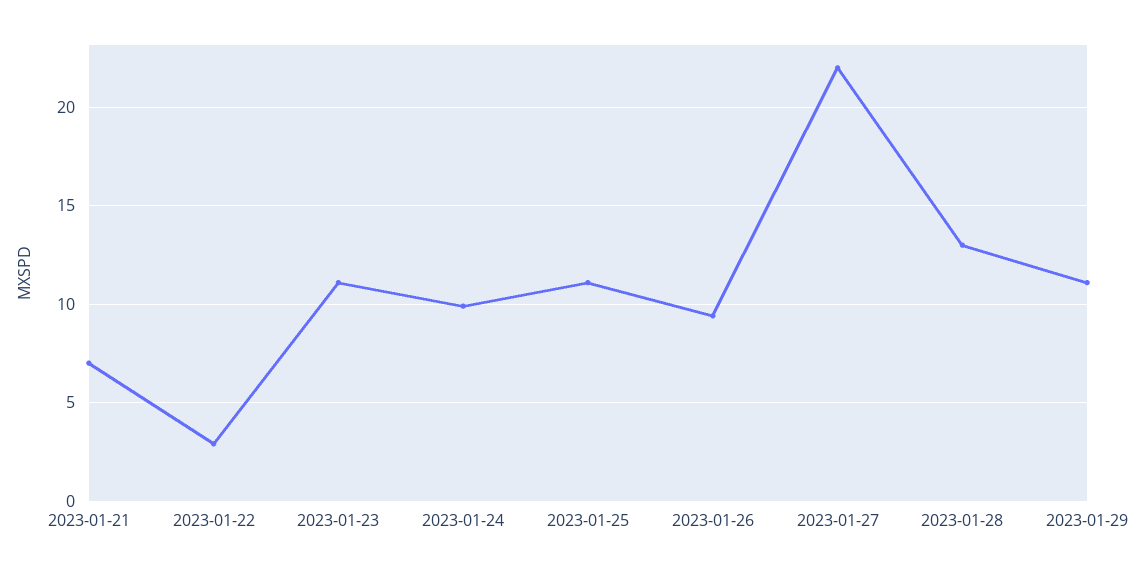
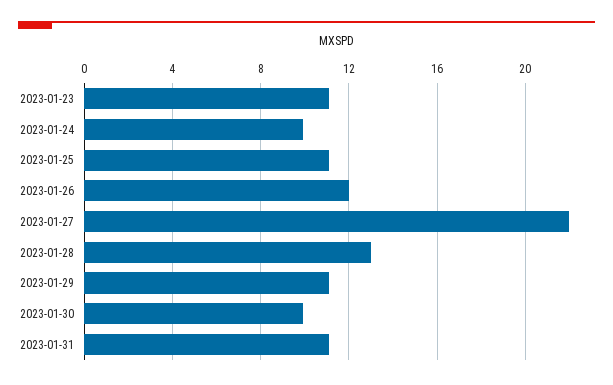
2023-01-21: 7 -> none
2023-01-22: 3 -> none
2023-01-26: 9.5 -> 12
2023-01-30: none -> 10
2023-01-31: none -> 11

